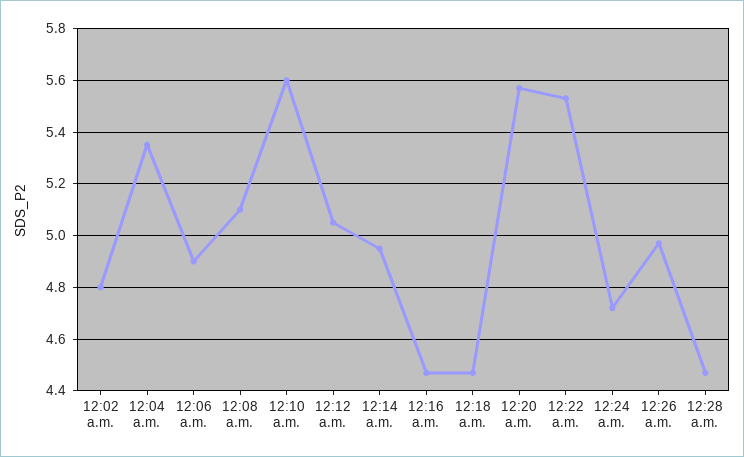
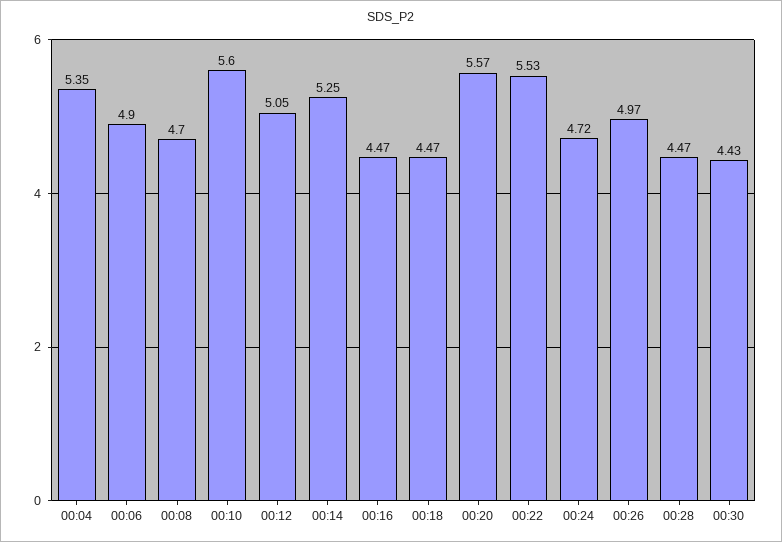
12:02 a.m.: 4.8 -> none
12:08 a.m.: 5.1 -> 4.7
12:14 a.m.: 4.95 -> 5.25
00:30: none -> 4.43

